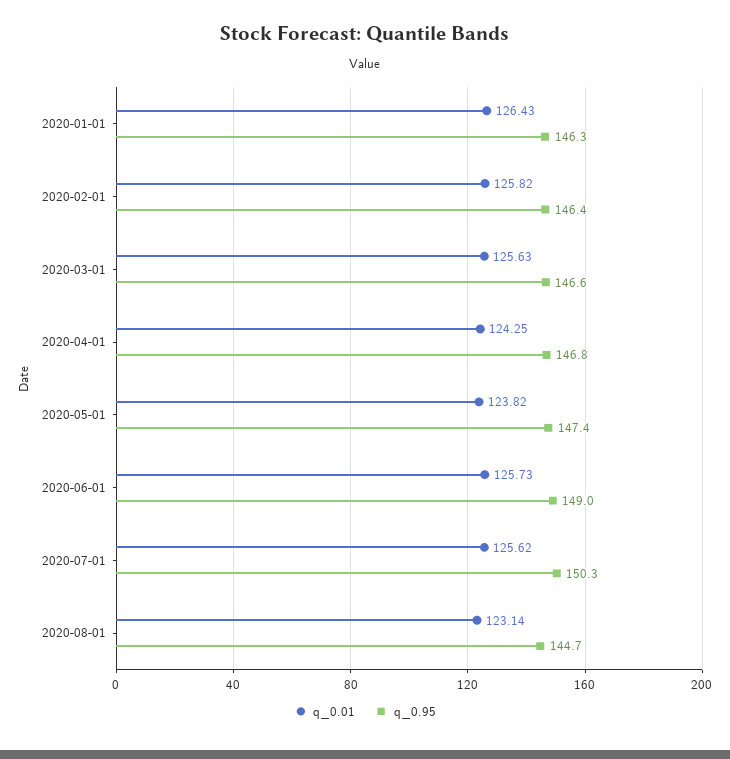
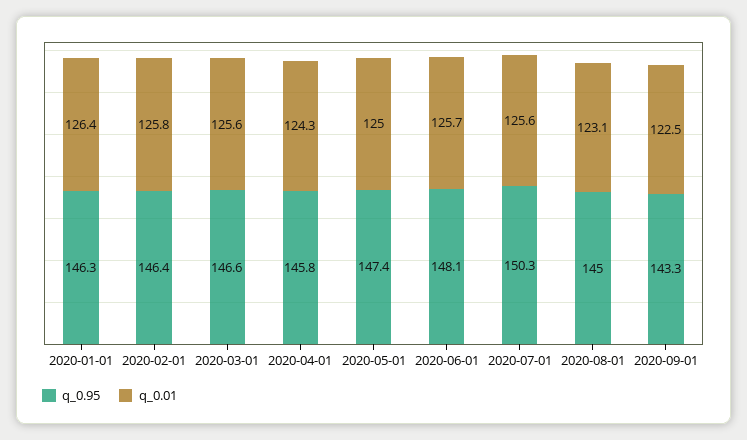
q_0.95, 2020-04-01: 146.8 -> 145.8
q_0.01, 2020-05-01: 123.82 -> 125
q_0.95, 2020-06-01: 149 -> 148.1
q_0.95, 2020-08-01: 144.7 -> 145
q_0.95, 2020-09-01: none -> 143.3
q_0.01, 2020-09-01: none -> 122.5

